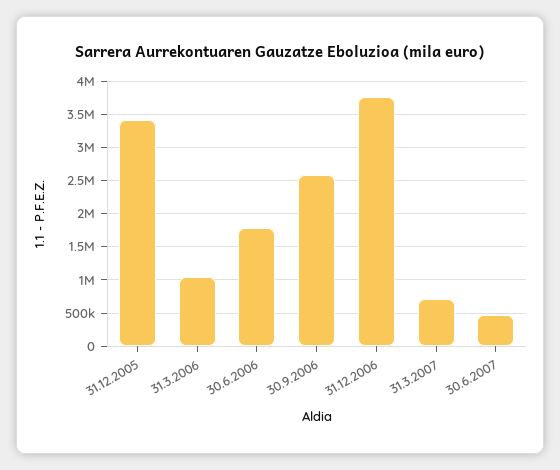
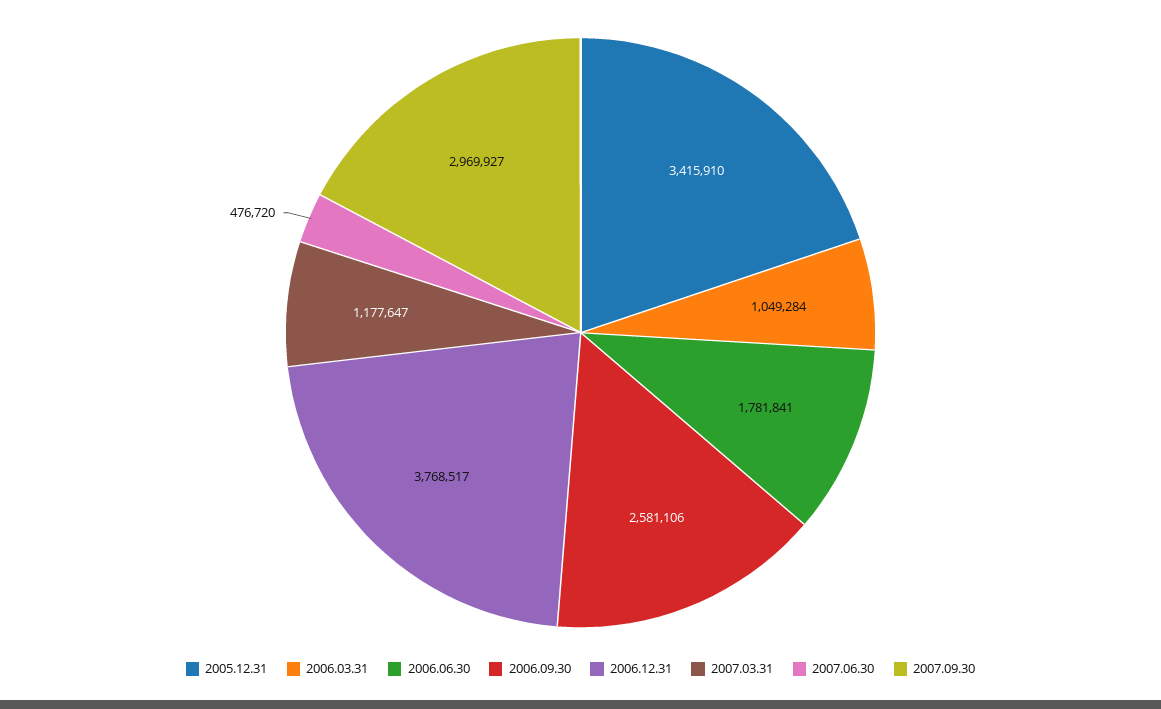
31.3.2007: 700000 -> 1177647
2007.09.30: none -> 2969927

